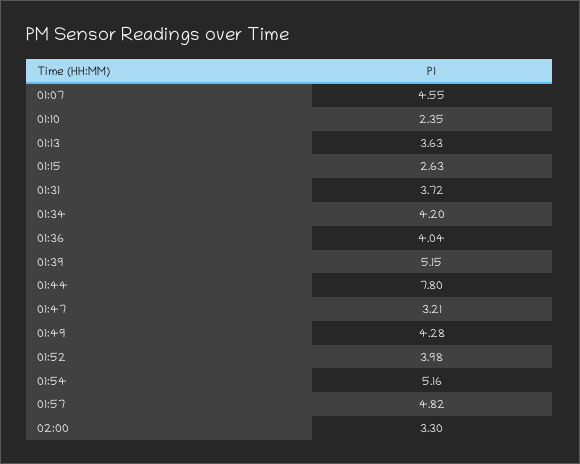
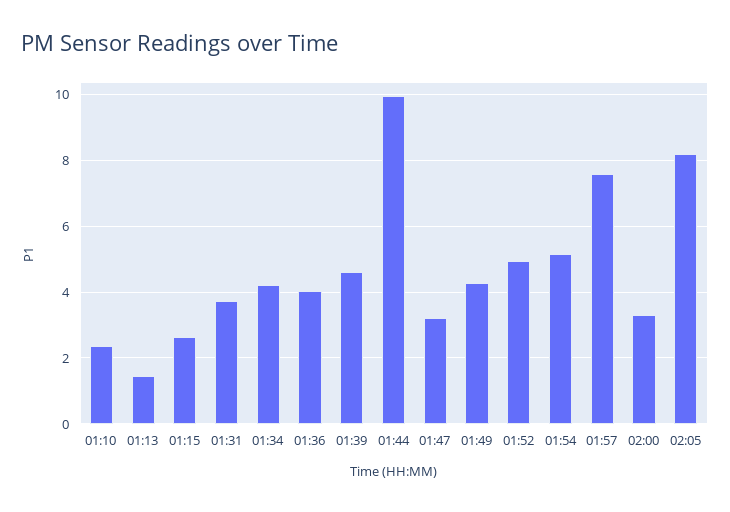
01:07: 4.55 -> none
01:13: 3.63 -> 1.4
01:39: 5.15 -> 4.6
01:44: 7.8 -> 10
01:52: 3.98 -> 5
01:57: 4.82 -> 7.6
02:05: none -> 8.2

